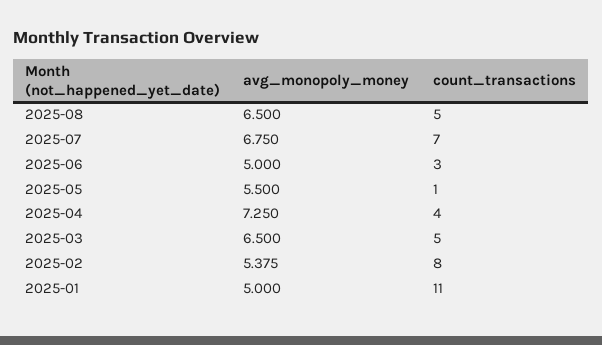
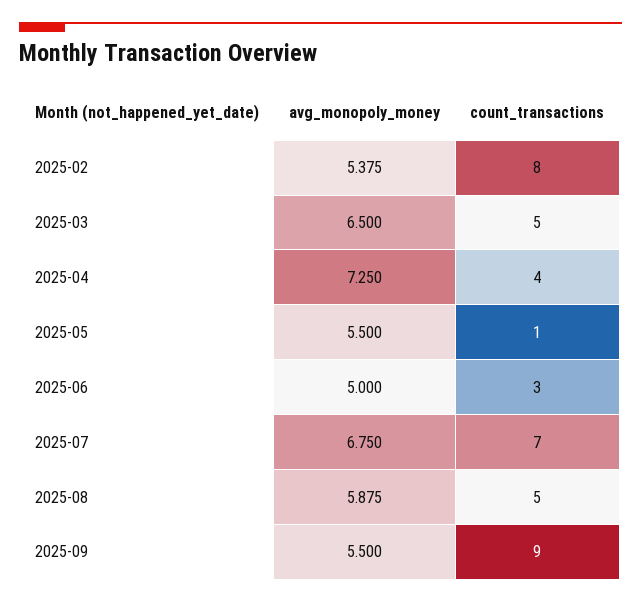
avg_monopoly_money, 2025-08: 6.5 -> 5.875
avg_monopoly_money, 2025-01: 5 -> none
count_transactions, 2025-01: 11 -> none
avg_monopoly_money, 2025-09: none -> 5.5
count_transactions, 2025-09: none -> 9

